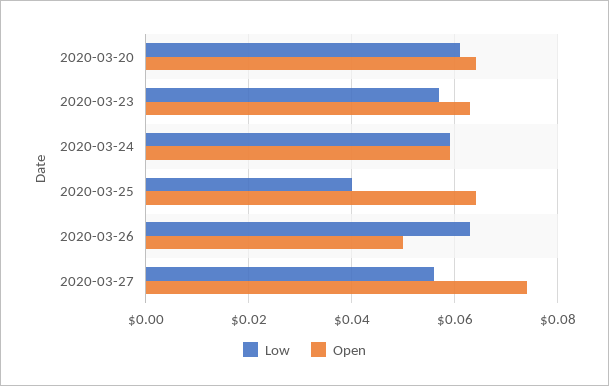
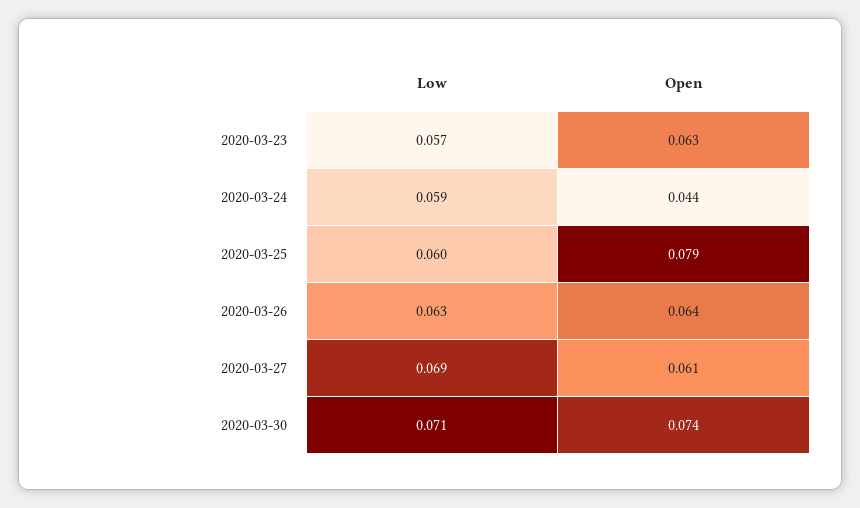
Low, 2020-03-20: 0.06 -> none
Open, 2020-03-20: 0.065 -> none
Open, 2020-03-24: 0.06 -> 0.044
Low, 2020-03-25: 0.04 -> 0.06
Open, 2020-03-25: 0.065 -> 0.079
Open, 2020-03-26: 0.05 -> 0.064
Low, 2020-03-27: 0.055 -> 0.069
Open, 2020-03-27: 0.075 -> 0.061
Low, 2020-03-30: none -> 0.071
Open, 2020-03-30: none -> 0.074

